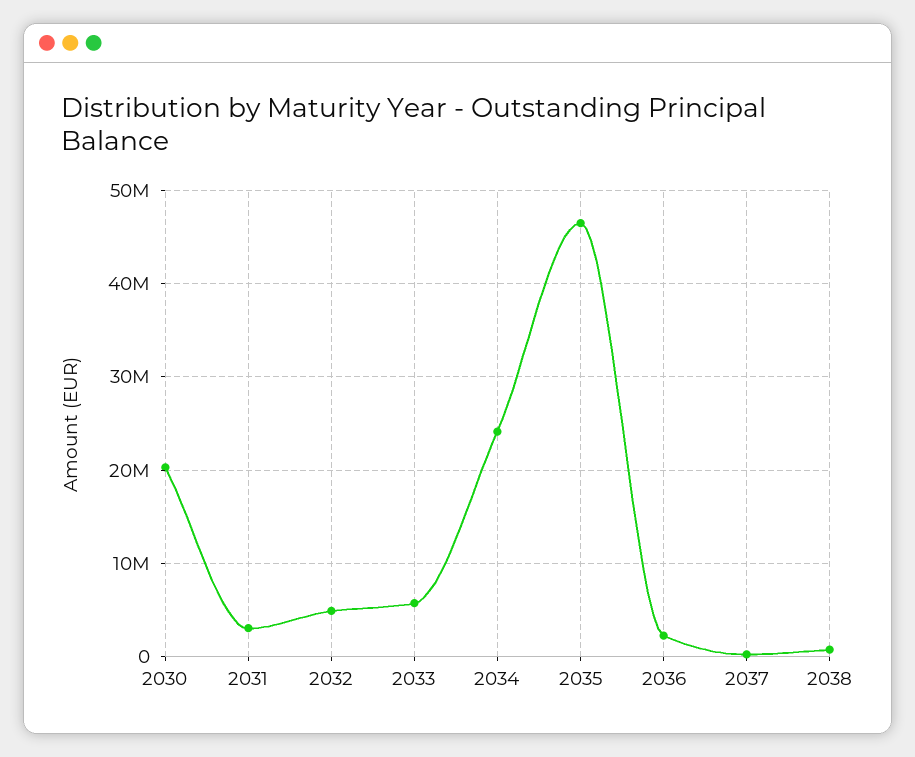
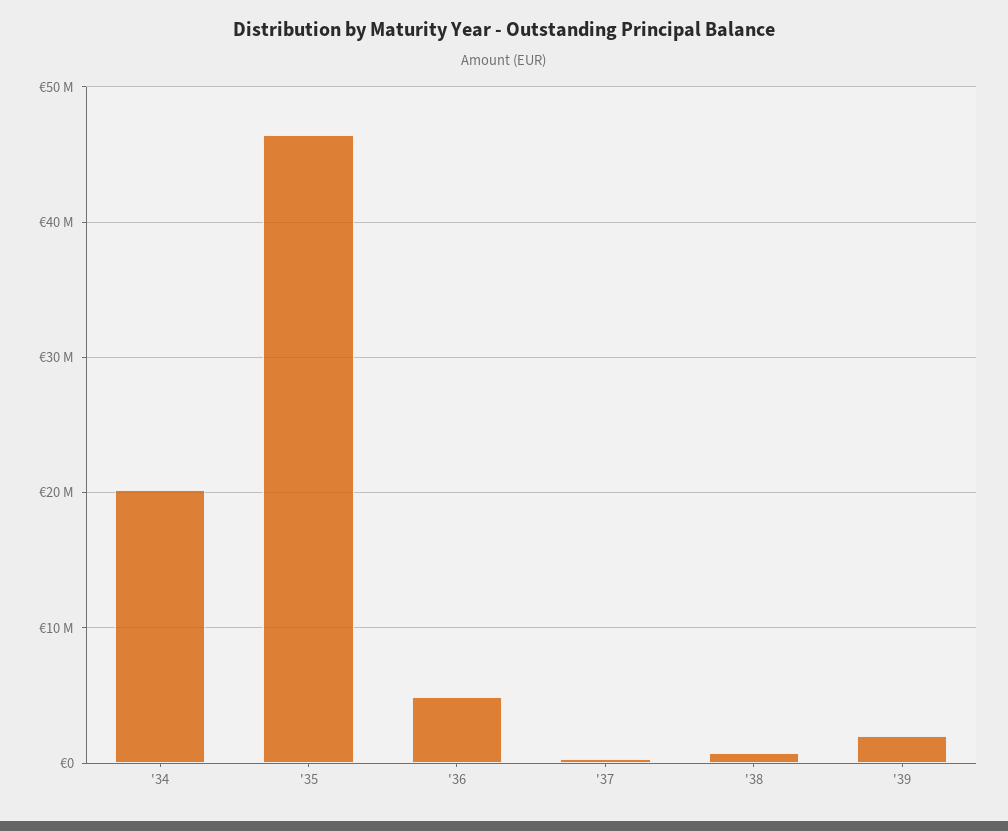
2030: 20000000 -> none
2031: 3000000 -> none
2032: 5000000 -> none
2033: 6000000 -> none
2034: 24000000 -> 20000000
2036: 2000000 -> 5000000
'39: none -> 2000000

